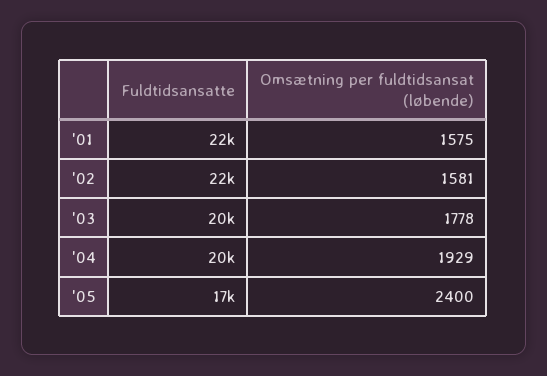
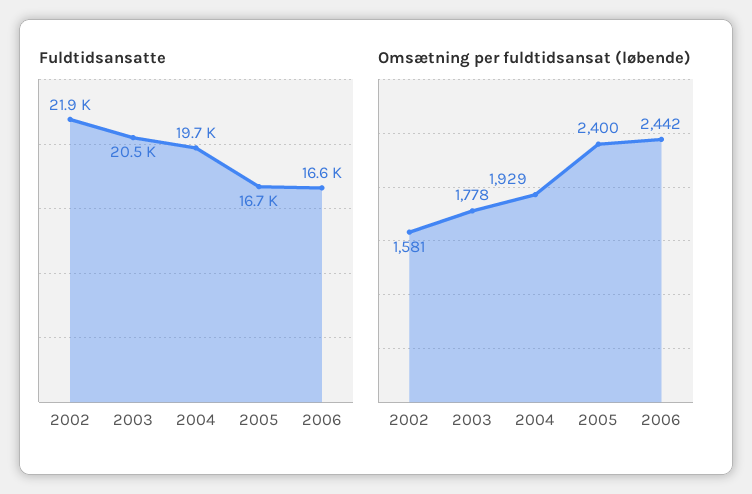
Fuldtidsansatte, '01: 22000 -> none
Omsætning per fuldtidsansat (løbende), '01: 1575 -> none
Fuldtidsansatte, 2006: none -> 16600
Omsætning per fuldtidsansat (løbende), 2006: none -> 2442

